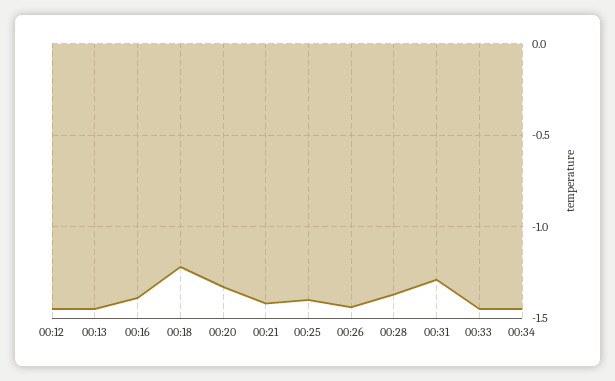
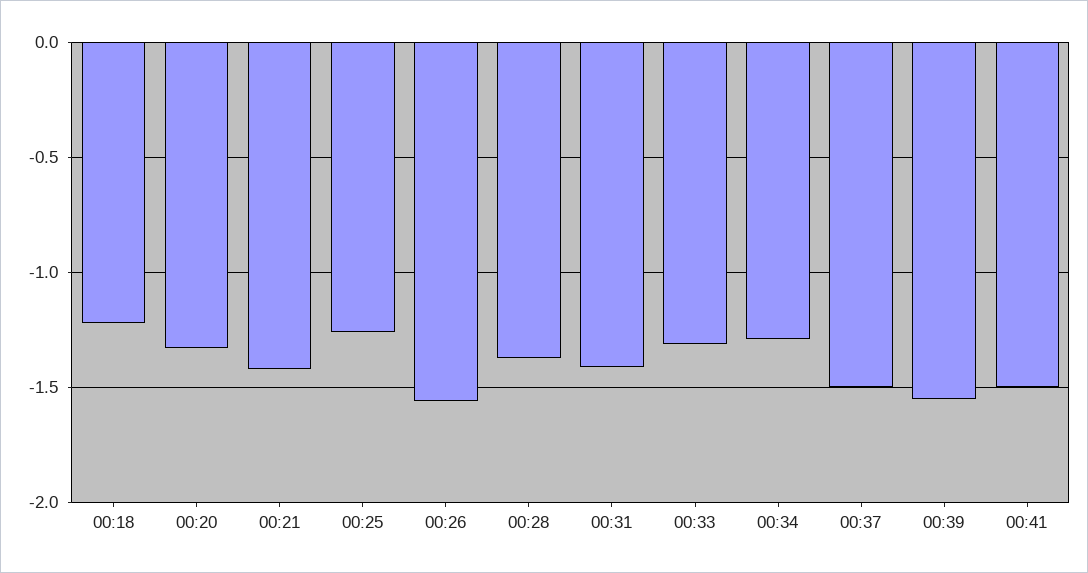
00:12: -1.45 -> none
00:13: -1.45 -> none
00:16: -1.4 -> none
00:25: -1.4 -> -1.25
00:26: -1.45 -> -1.55
00:31: -1.3 -> -1.4
00:33: -1.45 -> -1.3
00:34: -1.45 -> -1.3
00:37: none -> -1.5
00:39: none -> -1.55
00:41: none -> -1.5

